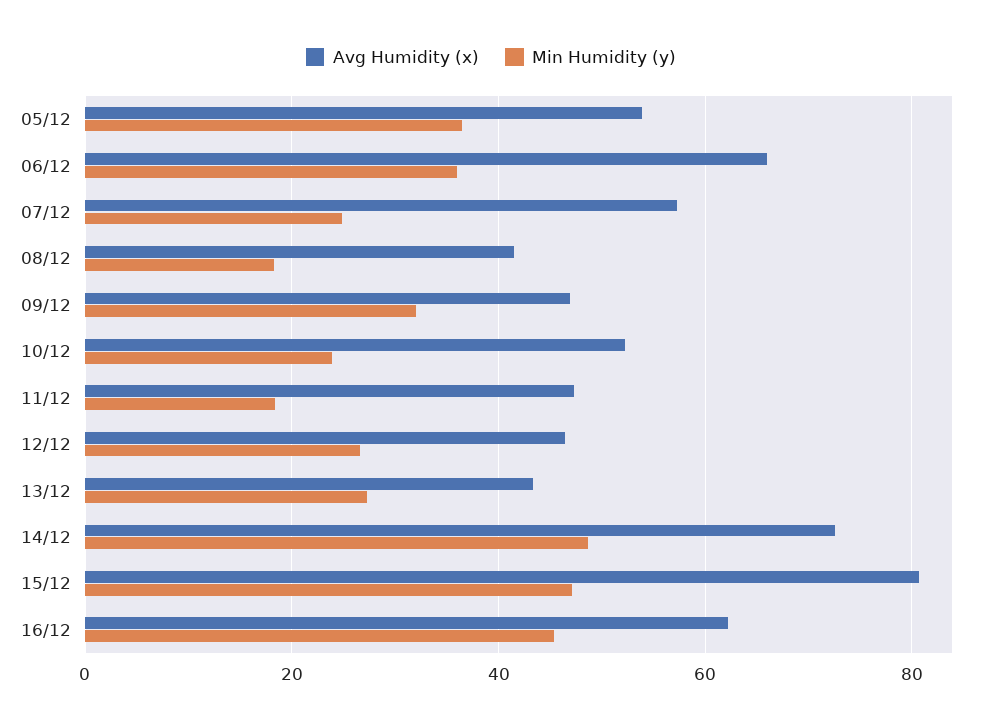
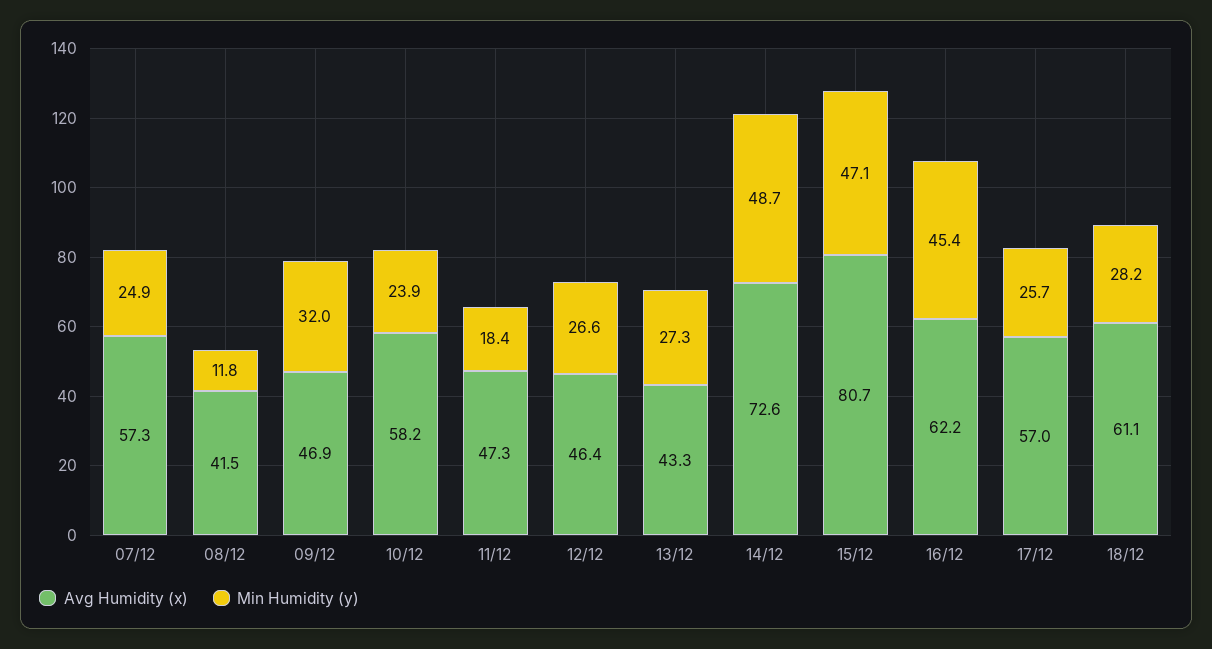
Avg Humidity (x), 05/12: 54 -> none
Min Humidity (y), 05/12: 36 -> none
Avg Humidity (x), 06/12: 66 -> none
Min Humidity (y), 06/12: 36 -> none
Min Humidity (y), 08/12: 18 -> 11.8
Avg Humidity (x), 10/12: 52 -> 58.2
Avg Humidity (x), 17/12: none -> 57
Min Humidity (y), 17/12: none -> 25.7
Avg Humidity (x), 18/12: none -> 61.1
Min Humidity (y), 18/12: none -> 28.2

